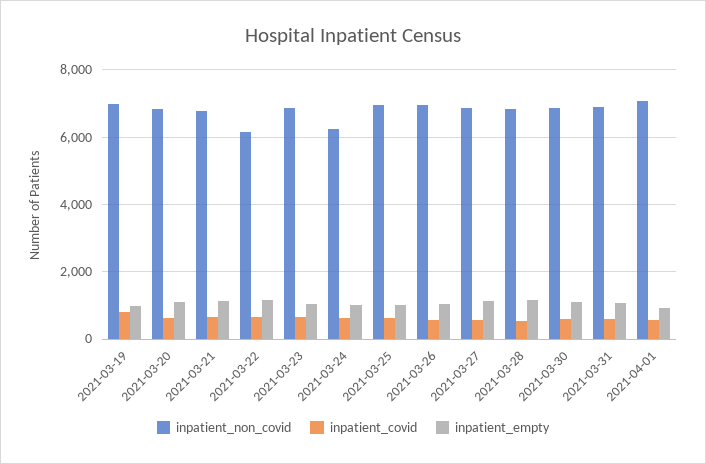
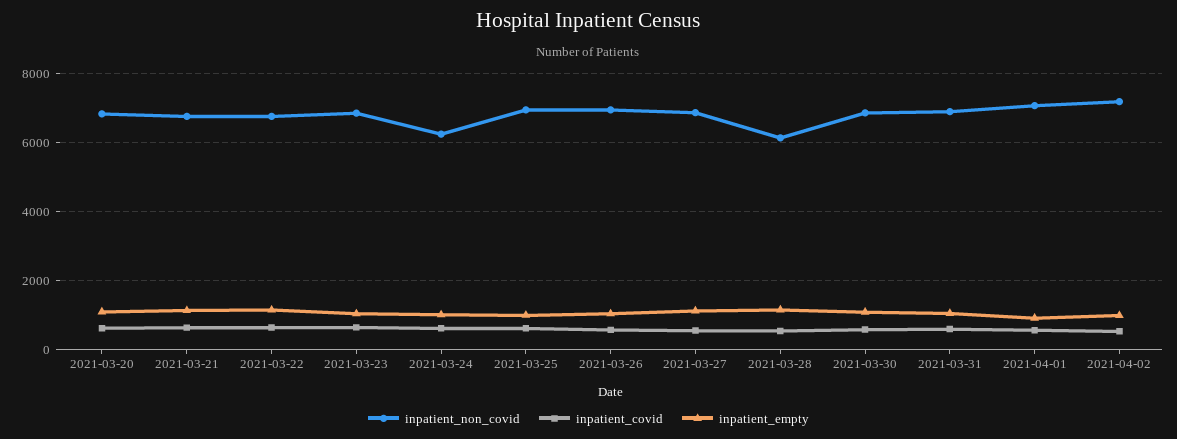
inpatient_non_covid, 2021-03-19: 7000 -> none
inpatient_covid, 2021-03-19: 800 -> none
inpatient_empty, 2021-03-19: 1000 -> none
inpatient_non_covid, 2021-03-22: 6200 -> 6800
inpatient_non_covid, 2021-03-28: 6800 -> 6200
inpatient_non_covid, 2021-04-02: none -> 7200
inpatient_covid, 2021-04-02: none -> 600
inpatient_empty, 2021-04-02: none -> 1000

